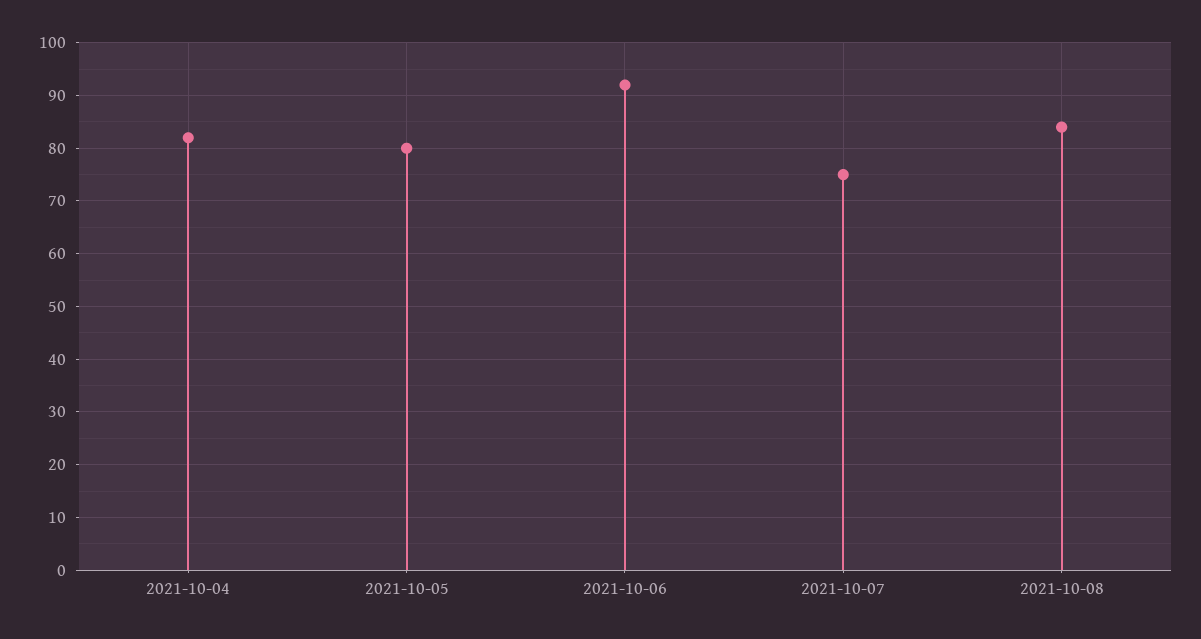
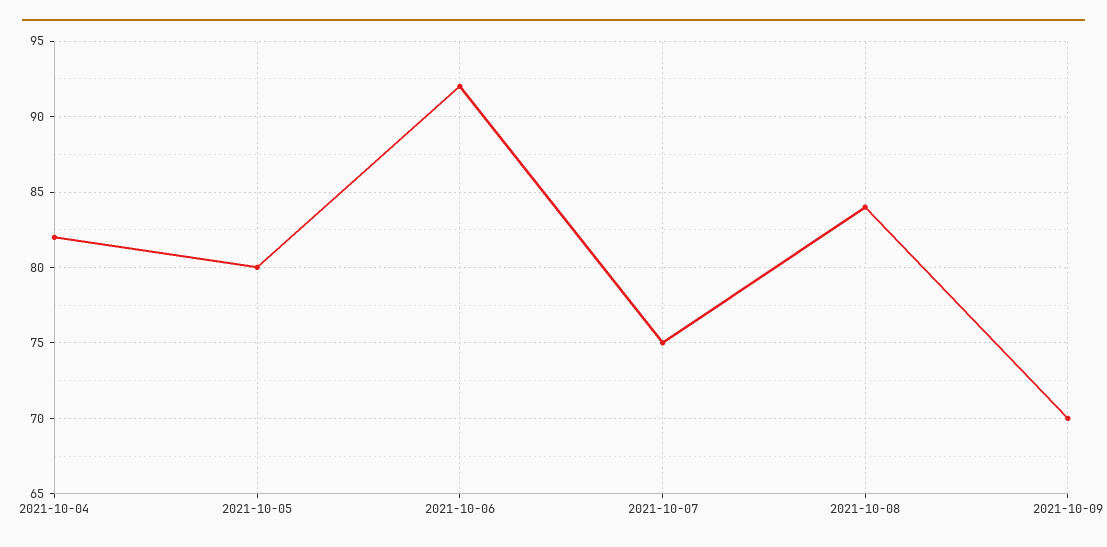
2021-10-09: none -> 70

